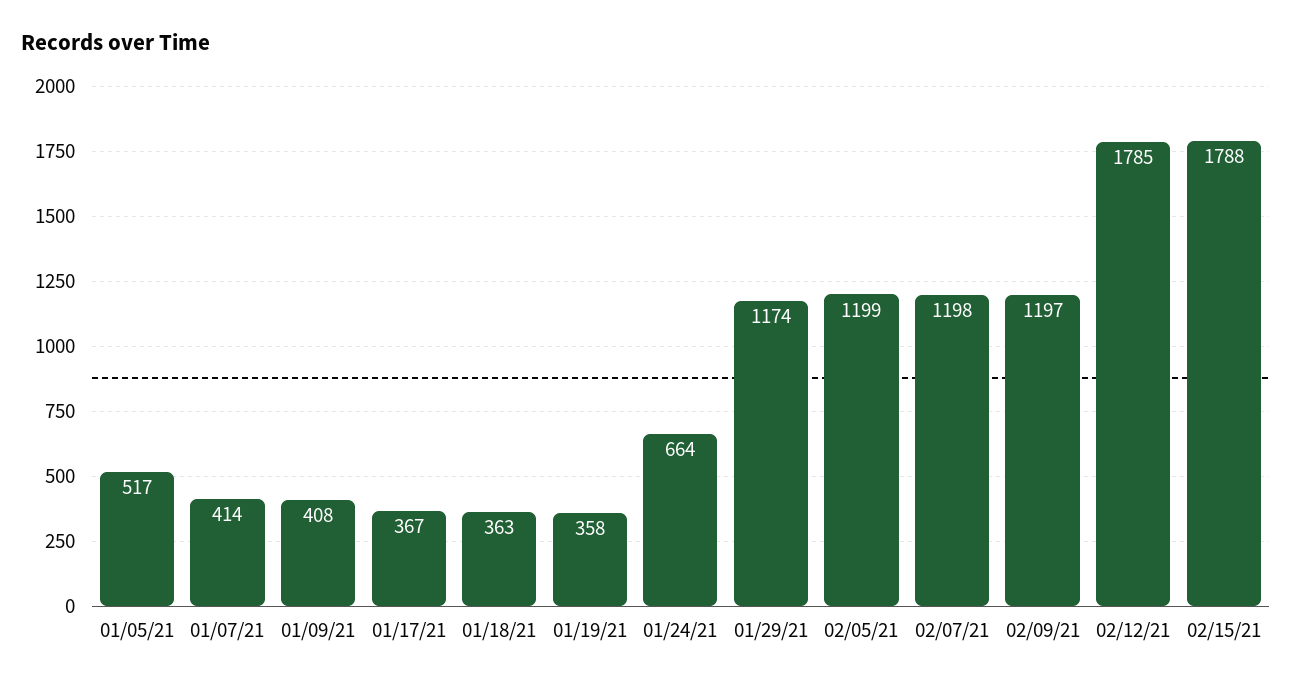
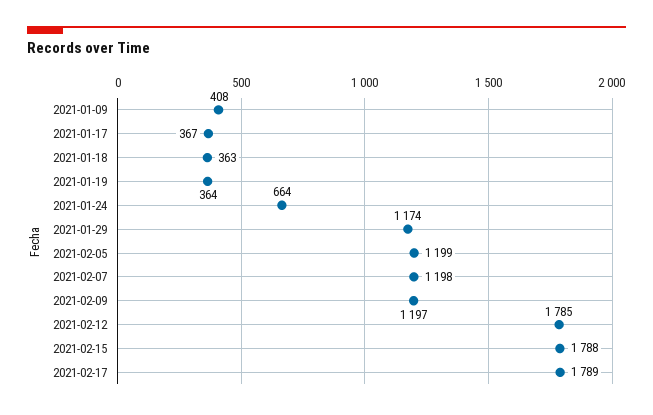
01/05/21: 517 -> none
01/07/21: 414 -> none
01/19/21: 358 -> 364
2021-02-17: none -> 1789

